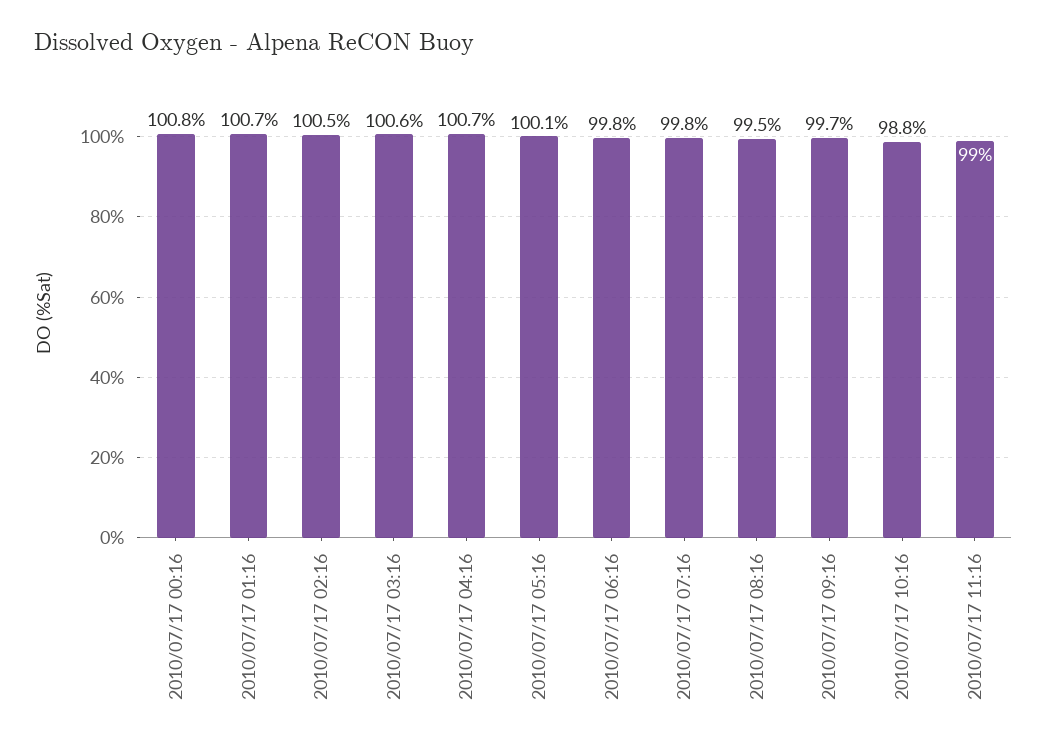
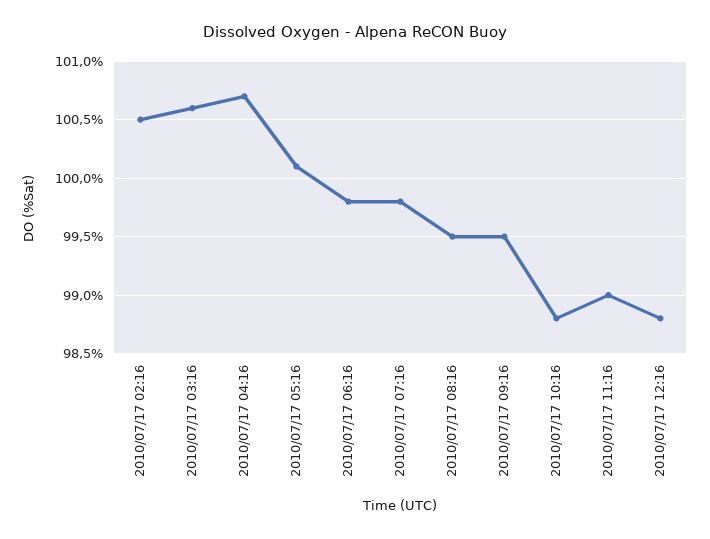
2010/07/17 00:16: 100.8 -> none
2010/07/17 01:16: 100.7 -> none
2010/07/17 09:16: 99.7 -> 99.5
2010/07/17 12:16: none -> 98.8

